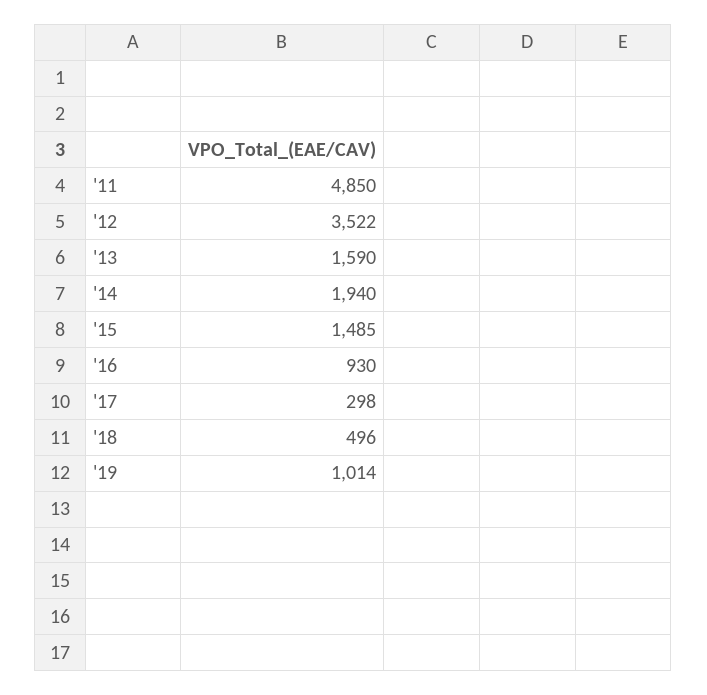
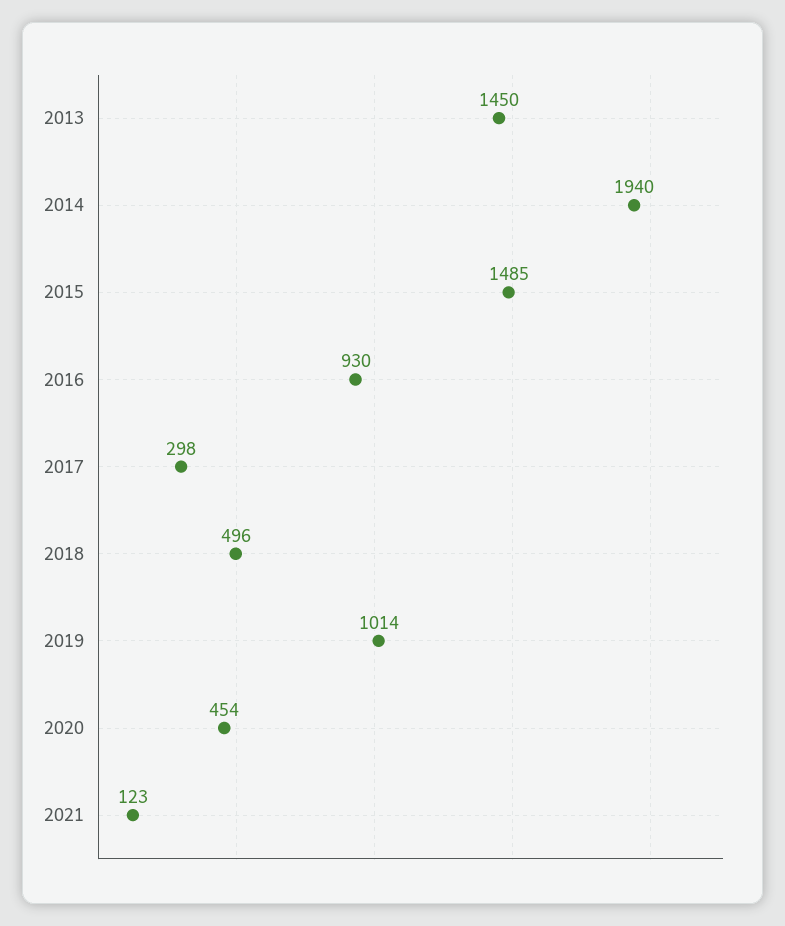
'11: 4850 -> none
'12: 3522 -> none
'13: 1590 -> 1450
2020: none -> 454
2021: none -> 123

